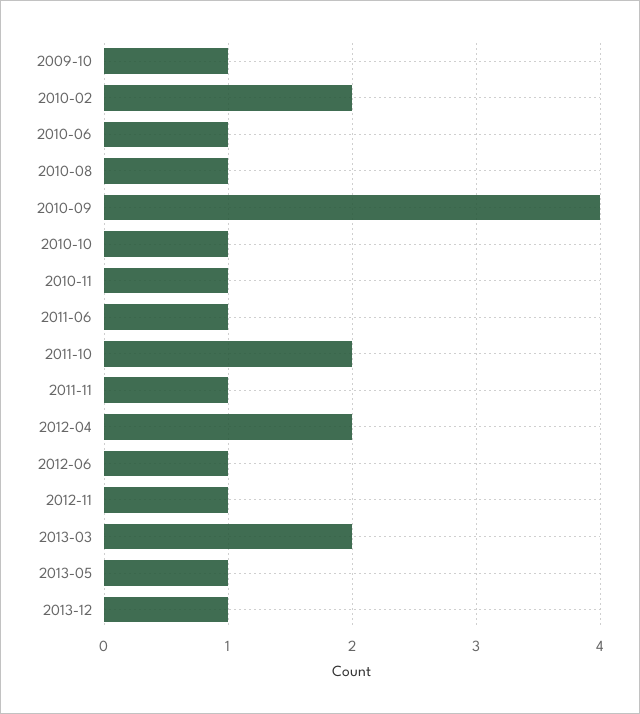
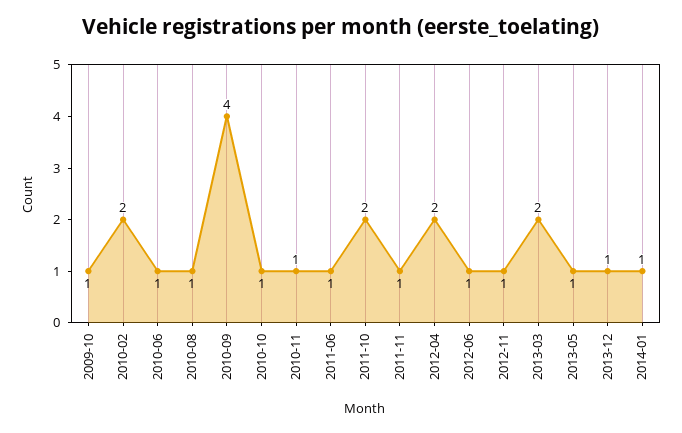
2014-01: none -> 1

